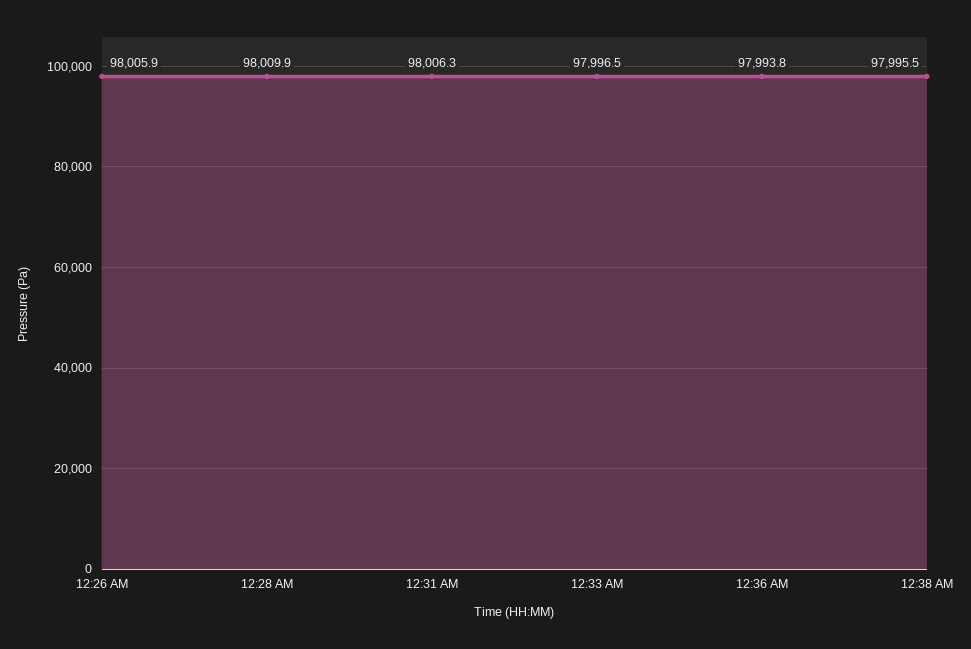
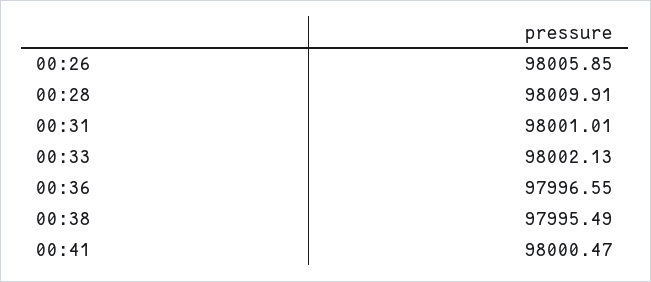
12:31 AM: 98006.3 -> 98001.01
12:33 AM: 97996.5 -> 98002.13
12:36 AM: 97993.8 -> 97996.55
00:41: none -> 98000.47

